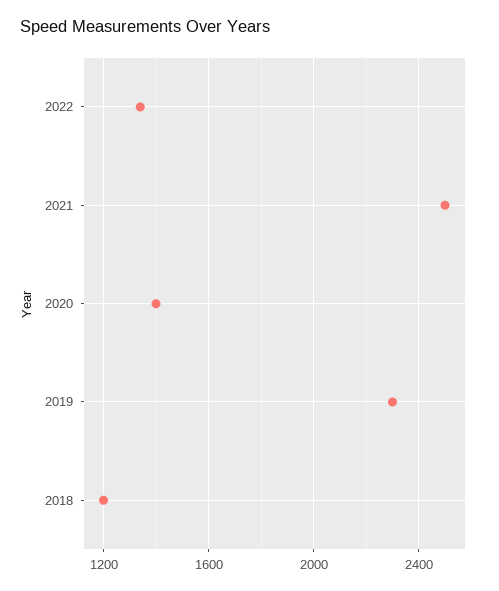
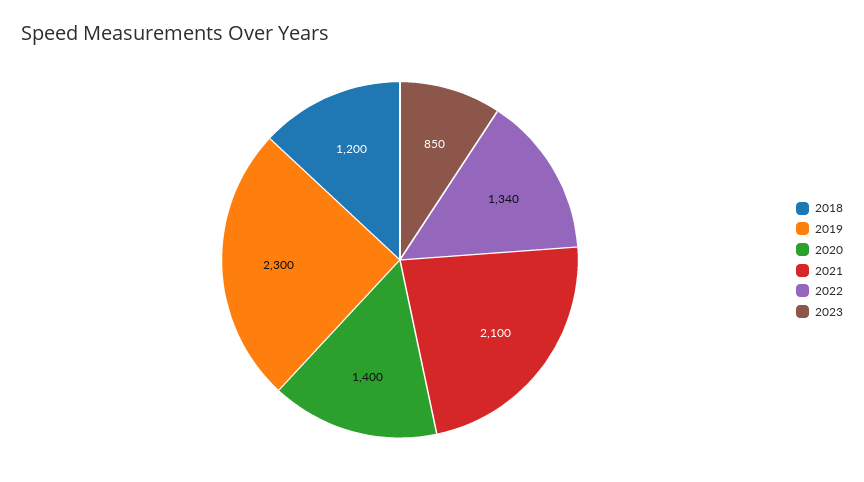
2021: 2500 -> 2100
2023: none -> 850

